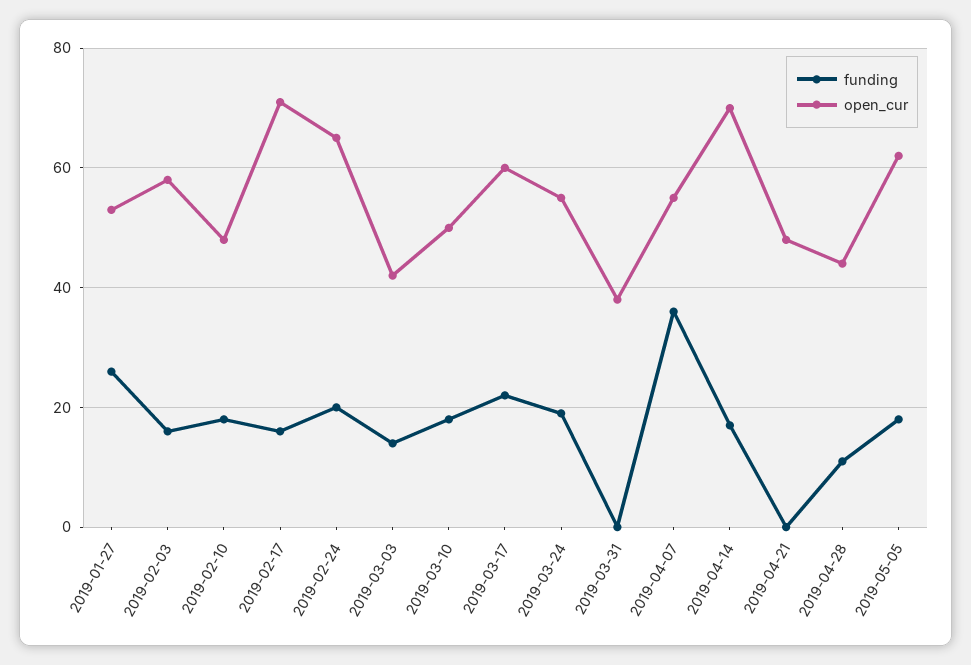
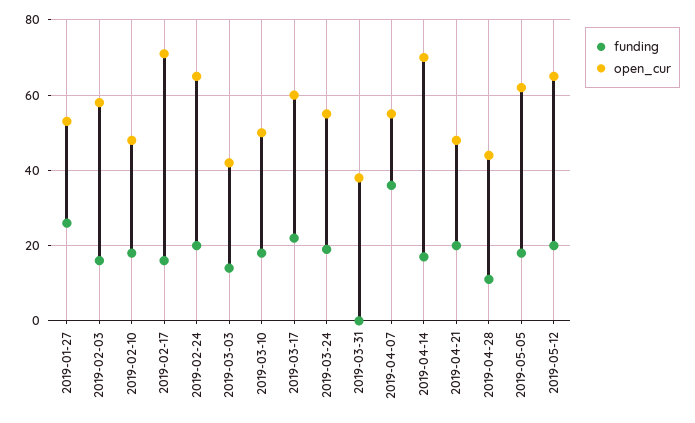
funding, 2019-04-21: 0 -> 20
funding, 2019-05-12: none -> 20
open_cur, 2019-05-12: none -> 65

